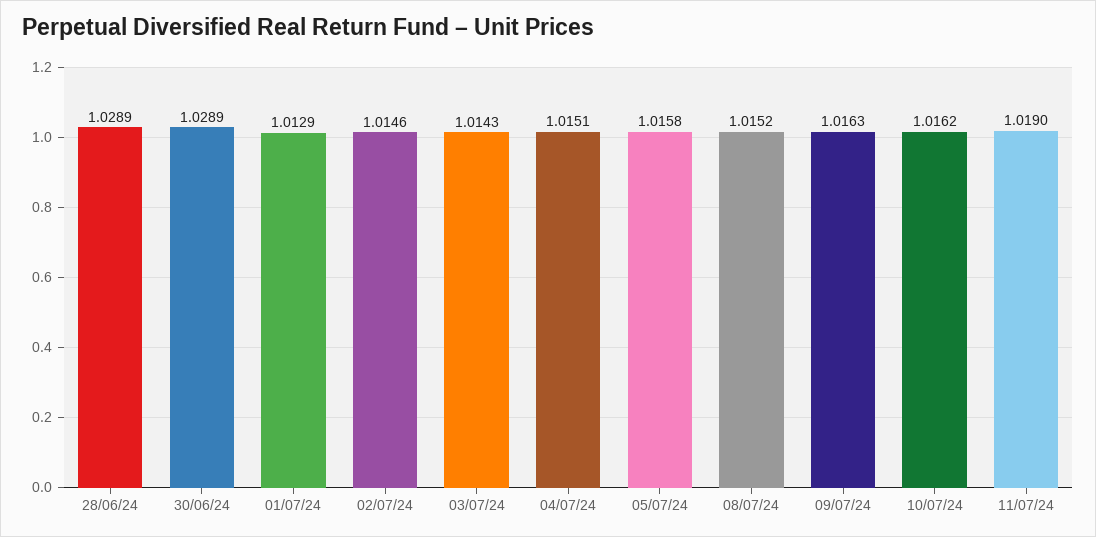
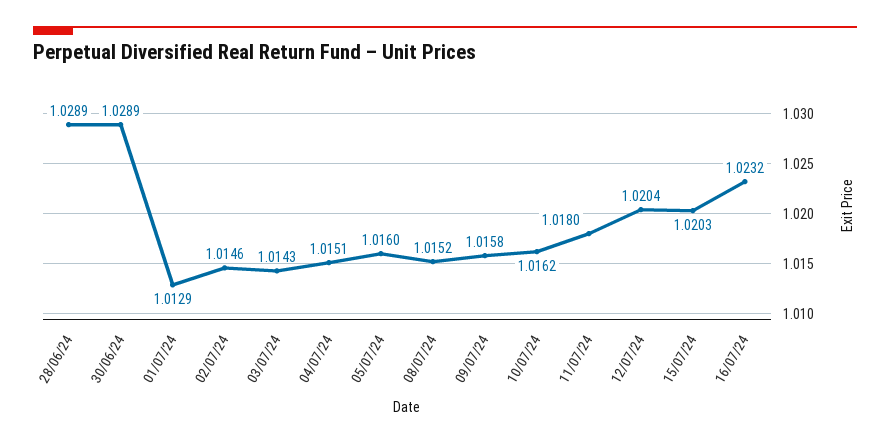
05/07/24: 1.0158 -> 1.016
09/07/24: 1.0163 -> 1.0158
11/07/24: 1.019 -> 1.018
12/07/24: none -> 1.0204
15/07/24: none -> 1.0203
16/07/24: none -> 1.0232

